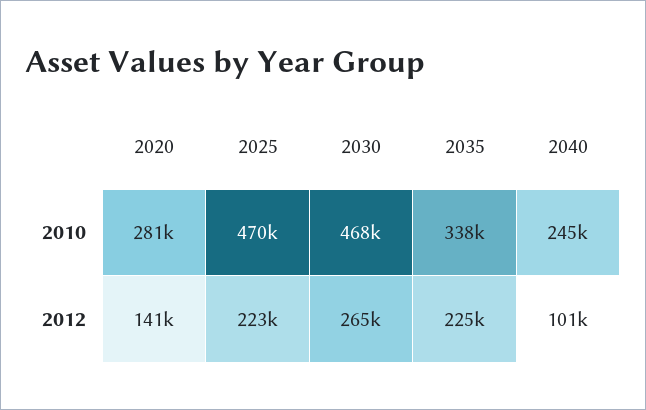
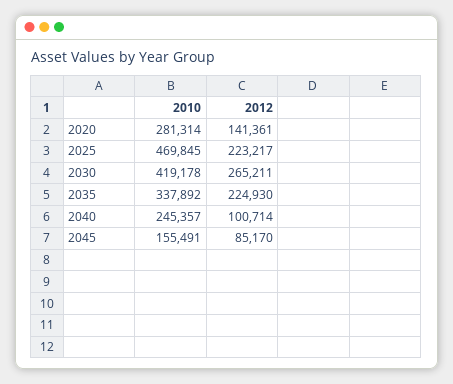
2030, 2010: 468000 -> 419178
2045, 2010: none -> 155491
2045, 2012: none -> 85170

